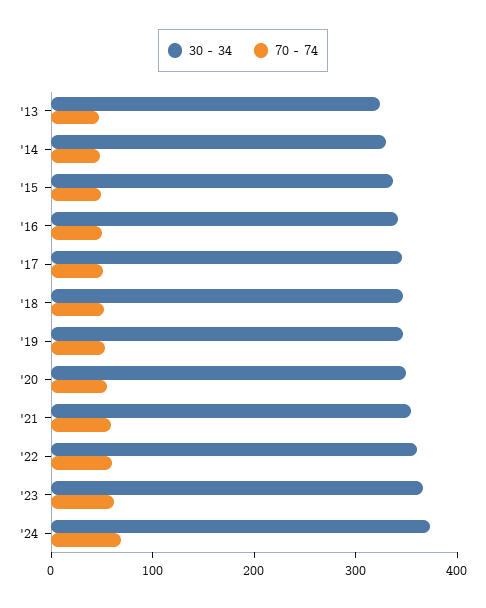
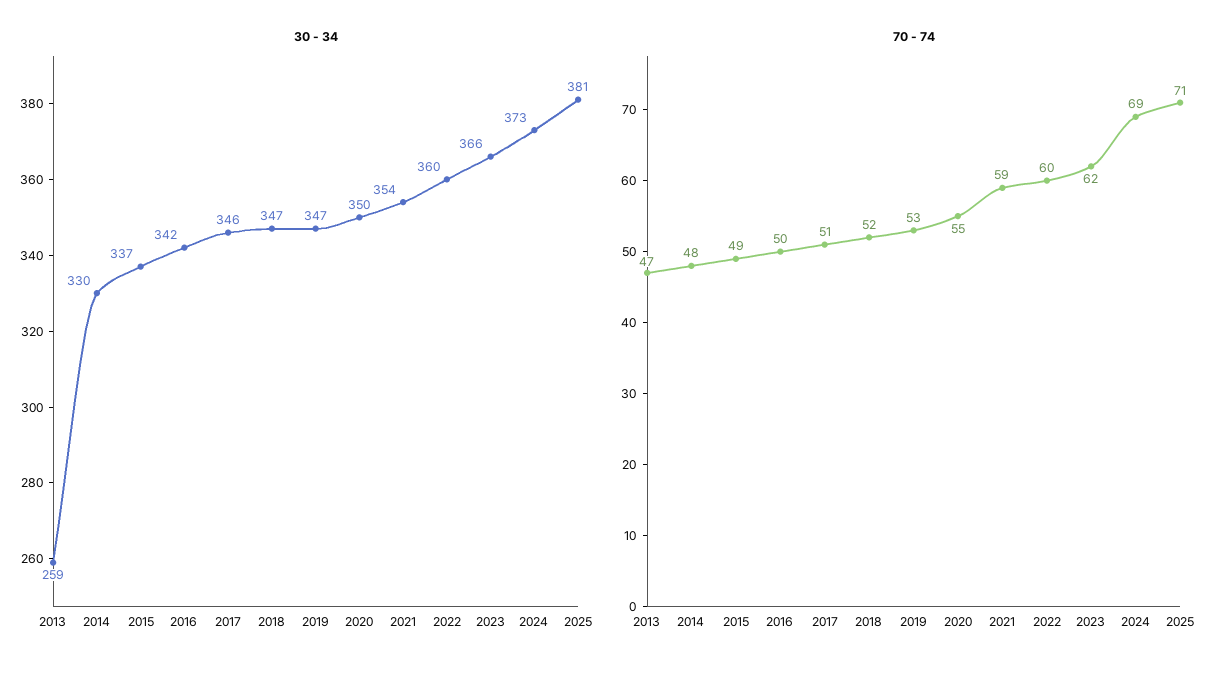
30 - 34, '13: 320 -> 259
30 - 34, 2025: none -> 381
70 - 74, 2025: none -> 71

